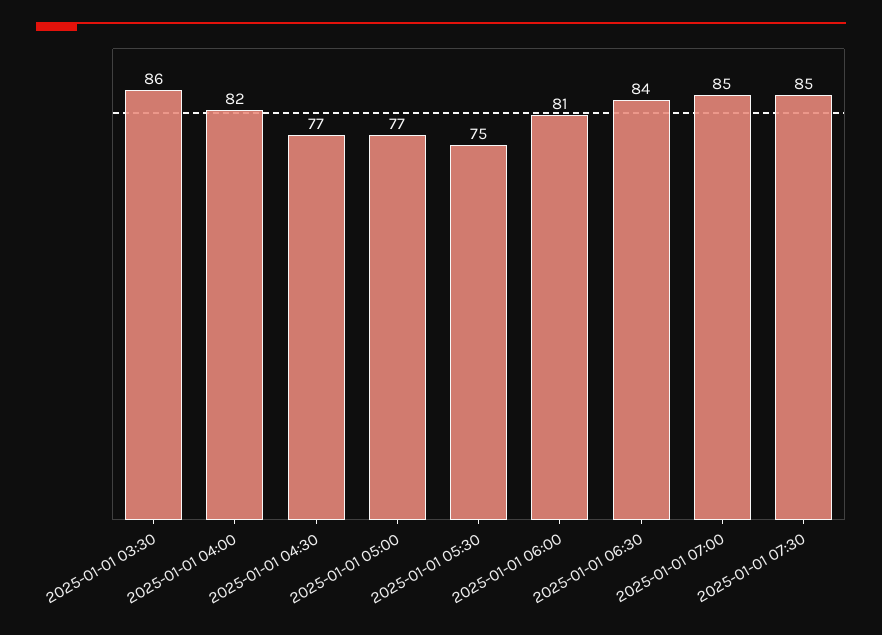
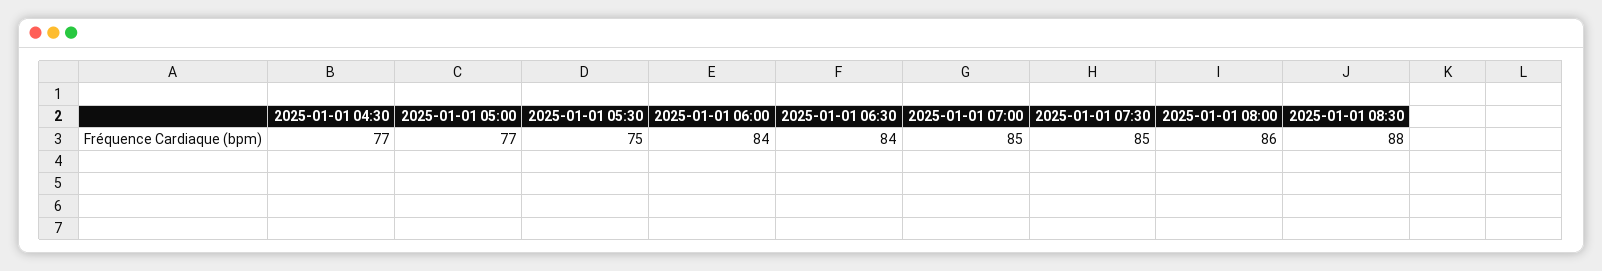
2025-01-01 03:30: 86 -> none
2025-01-01 04:00: 82 -> none
2025-01-01 06:00: 81 -> 84
2025-01-01 08:00: none -> 86
2025-01-01 08:30: none -> 88

